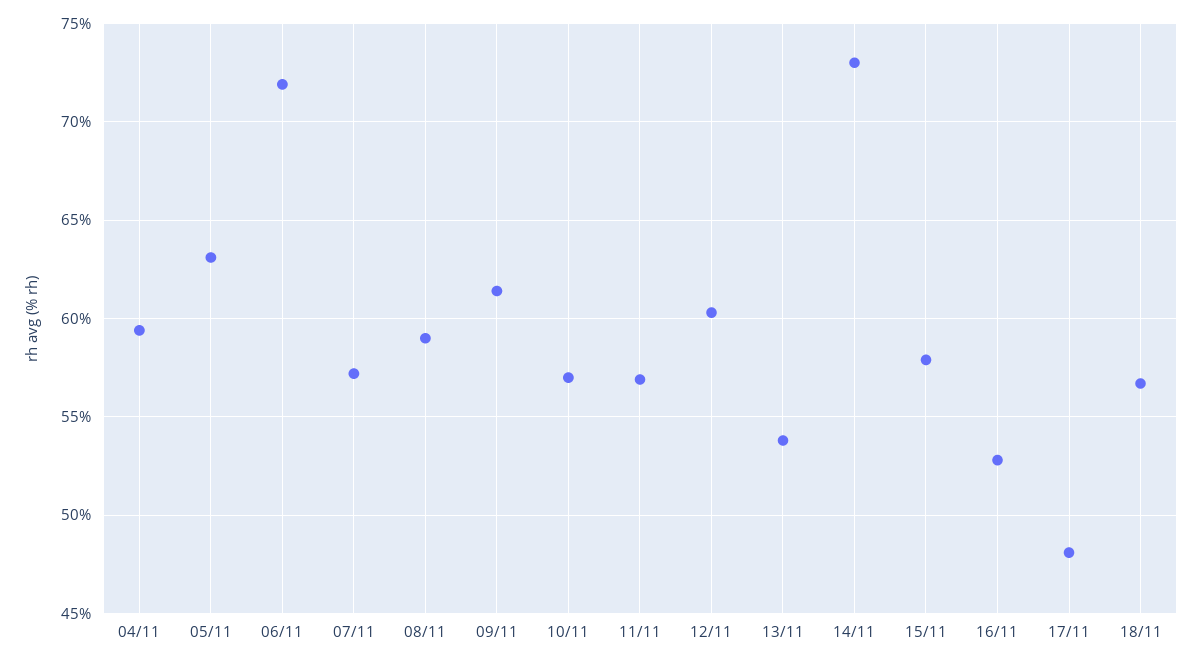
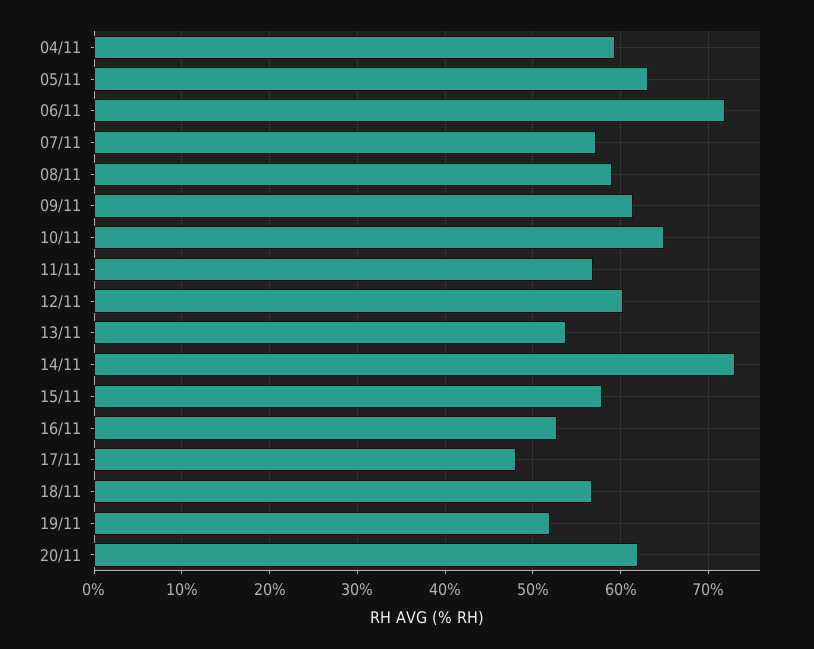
10/11: 57 -> 65
19/11: none -> 52
20/11: none -> 62

